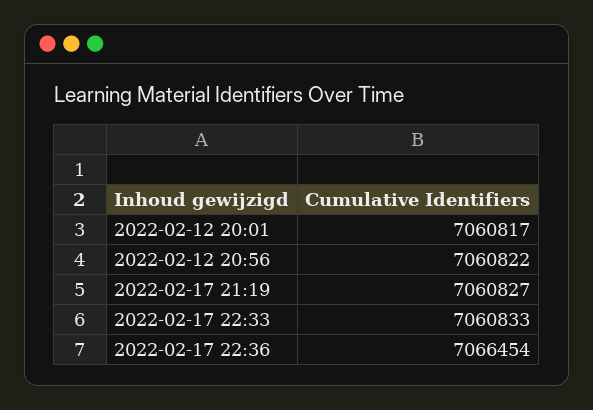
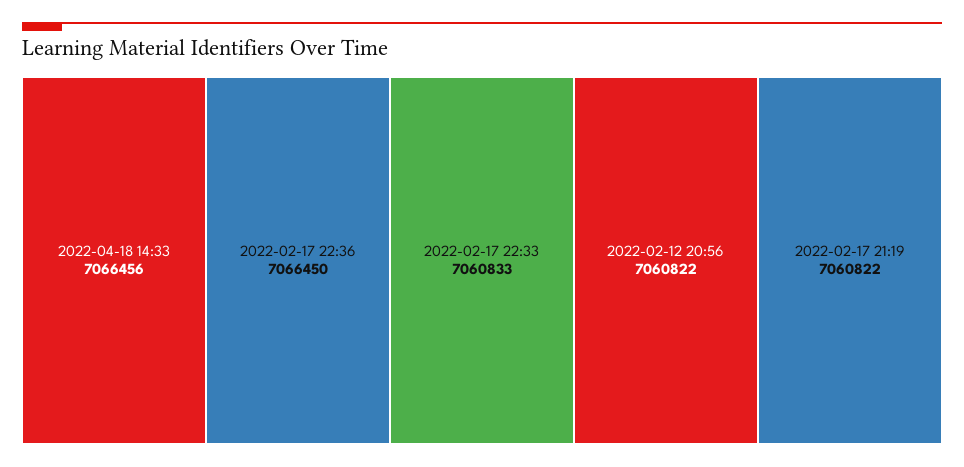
2022-02-12 20:01: 7060817 -> none
2022-02-17 21:19: 7060827 -> 7060822
2022-02-17 22:36: 7066454 -> 7066450
2022-04-18 14:33: none -> 7066456

